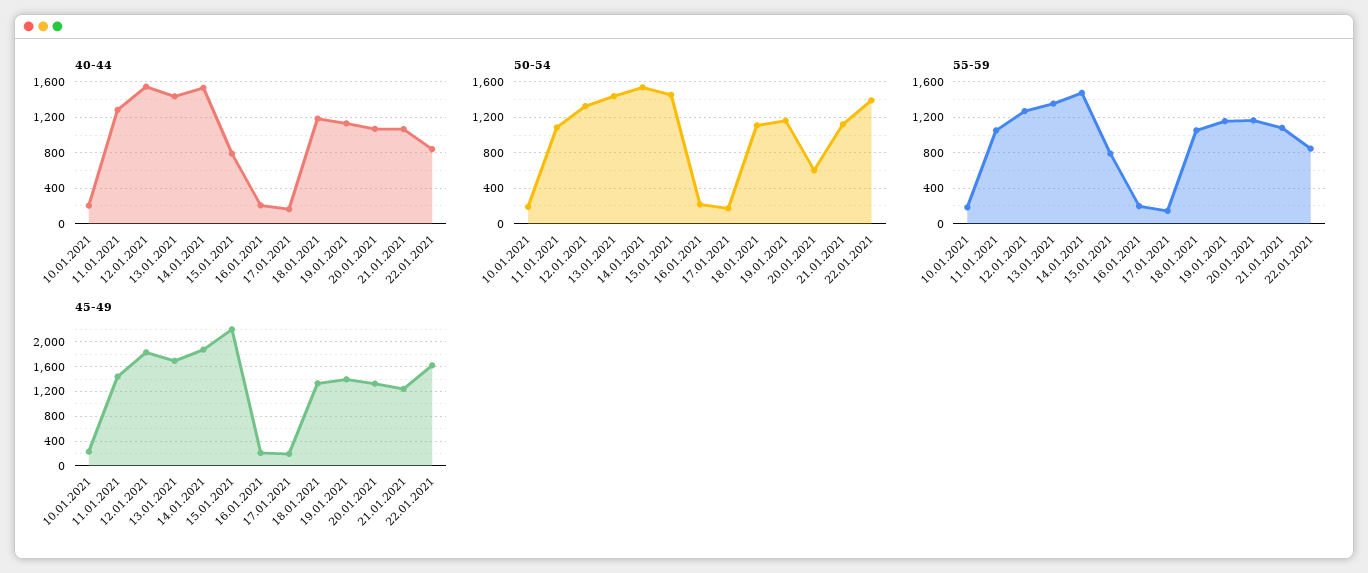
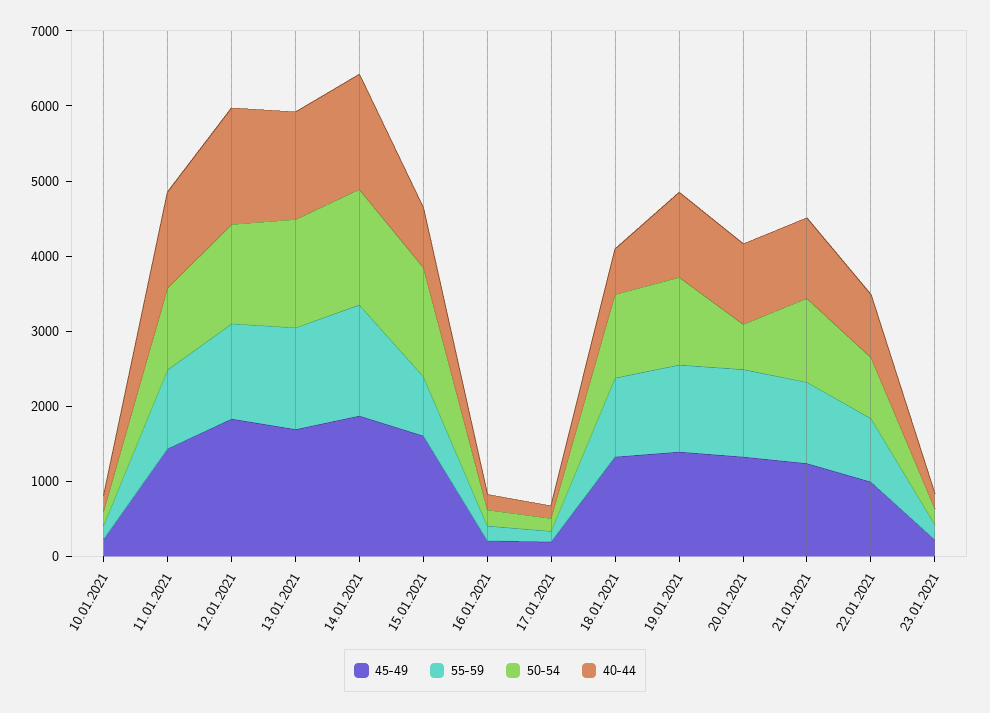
40-44, 18.01.2021: 1200 -> 600
50-54, 22.01.2021: 1400 -> 800
45-49, 15.01.2021: 2200 -> 1600
45-49, 22.01.2021: 1600 -> 1000
45-49, 23.01.2021: none -> 200
55-59, 23.01.2021: none -> 200
50-54, 23.01.2021: none -> 200
40-44, 23.01.2021: none -> 200

